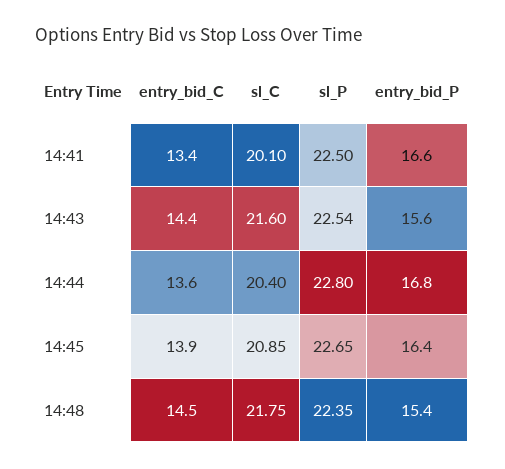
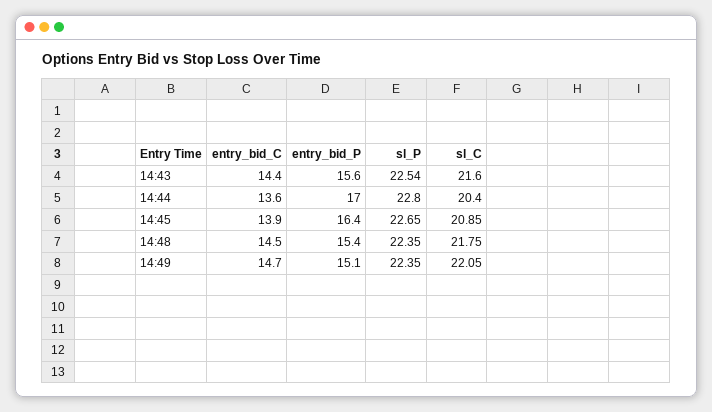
entry_bid_C, 14:41: 13.4 -> none
sl_C, 14:41: 20.1 -> none
sl_P, 14:41: 22.5 -> none
entry_bid_P, 14:41: 16.6 -> none
entry_bid_P, 14:44: 16.8 -> 17
entry_bid_C, 14:49: none -> 14.7
entry_bid_P, 14:49: none -> 15.1
sl_P, 14:49: none -> 22.35
sl_C, 14:49: none -> 22.05

